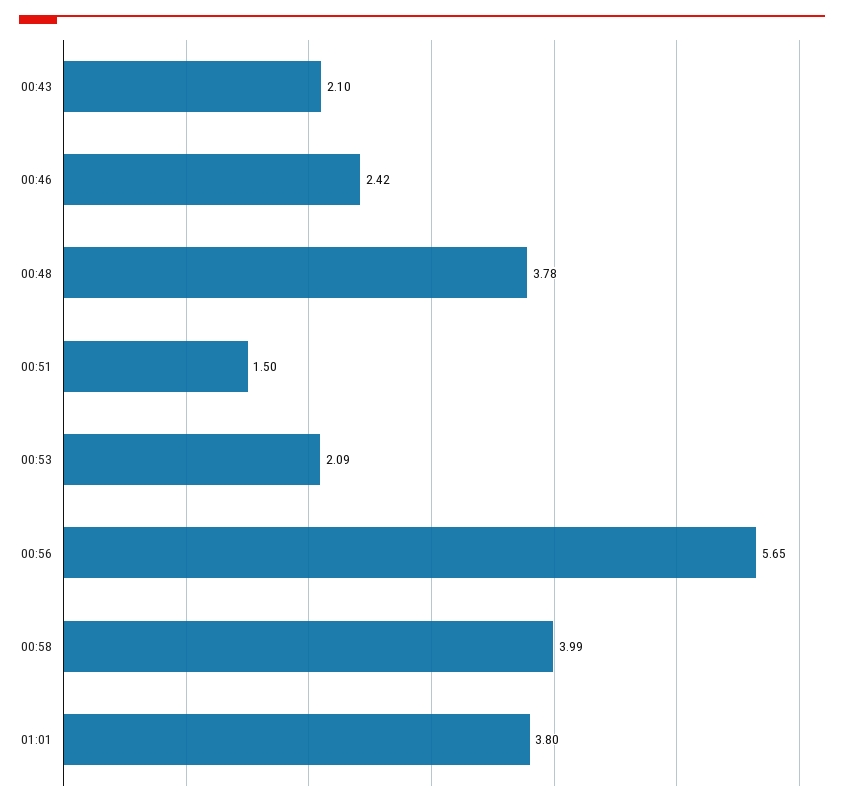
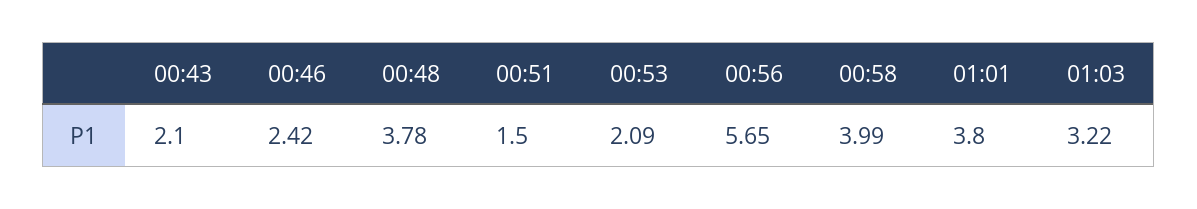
01:03: none -> 3.22

